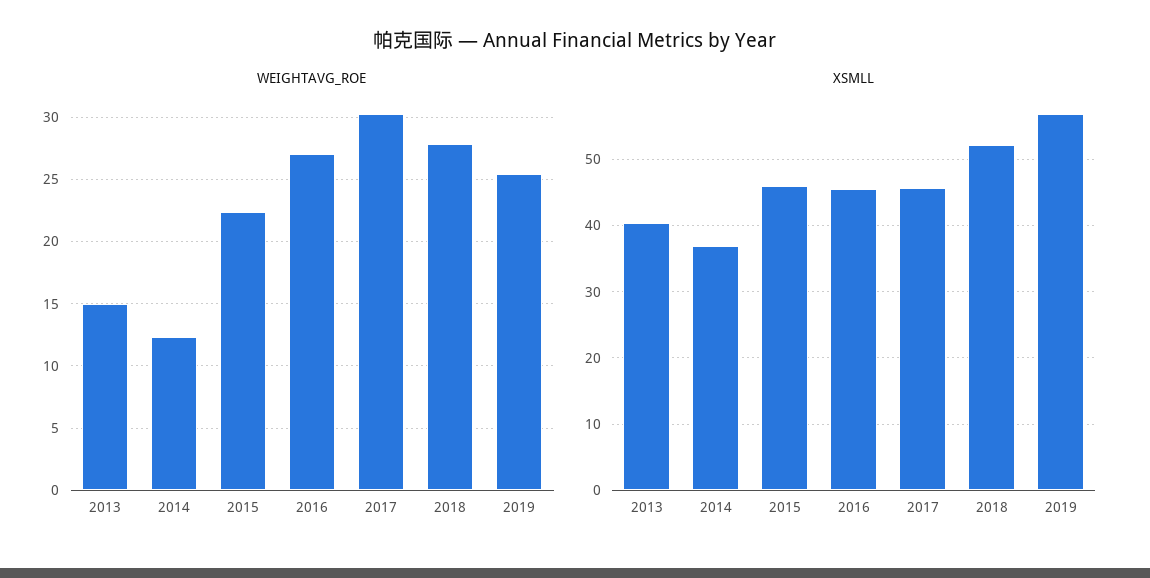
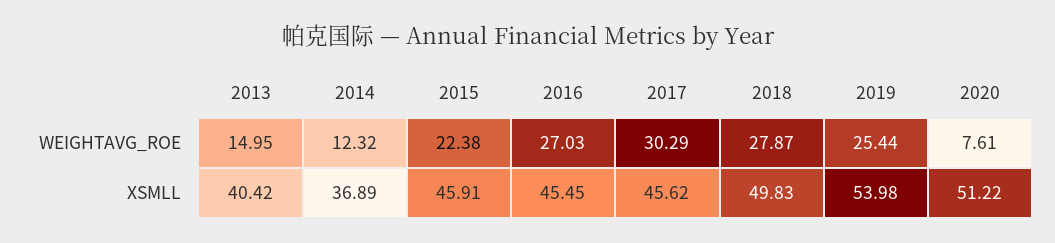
XSMLL, 2018: 52 -> 49.83
XSMLL, 2019: 57 -> 53.98
WEIGHTAVG_ROE, 2020: none -> 7.61
XSMLL, 2020: none -> 51.22

